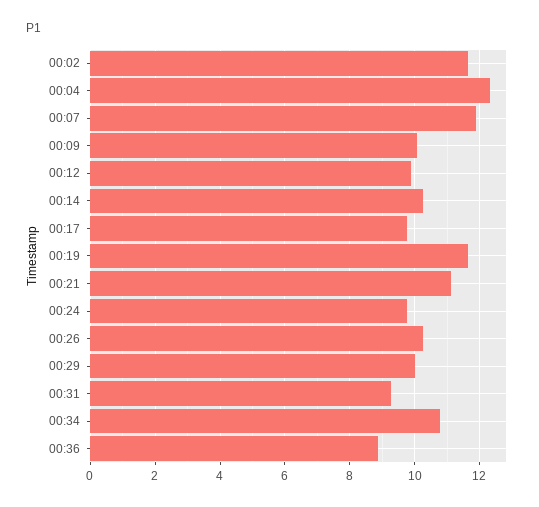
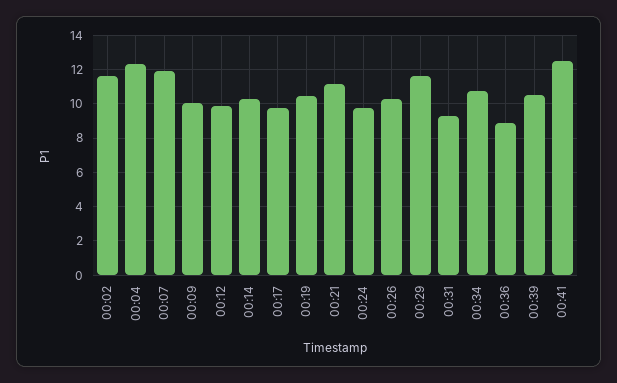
00:19: 11.6 -> 10.5
00:29: 10 -> 11.5
00:39: none -> 10.5
00:41: none -> 12.5

